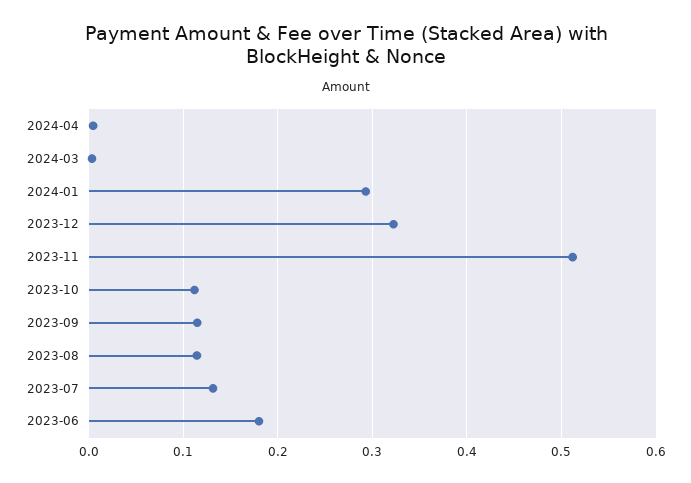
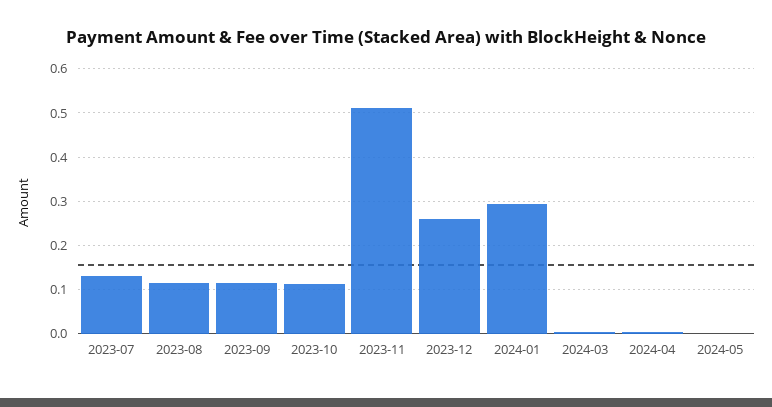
2023-12: 0.32 -> 0.26
2023-06: 0.18 -> none
2024-05: none -> 0

